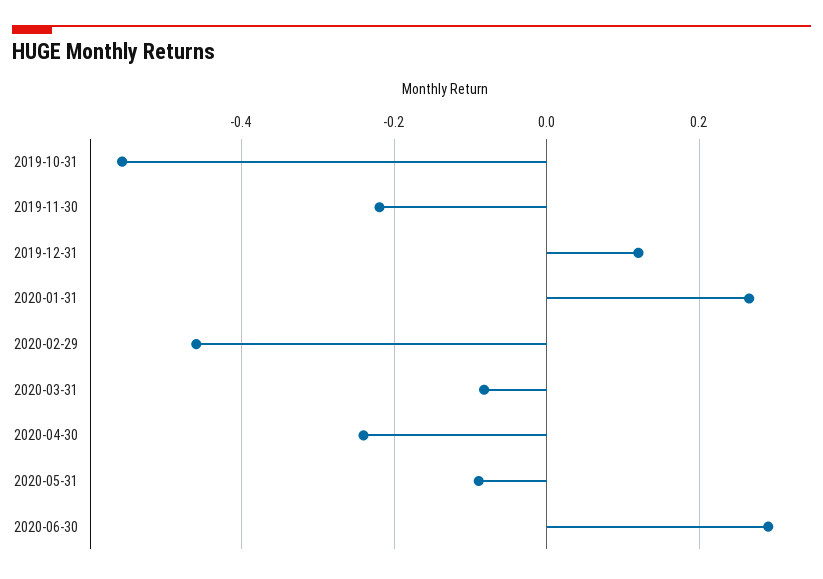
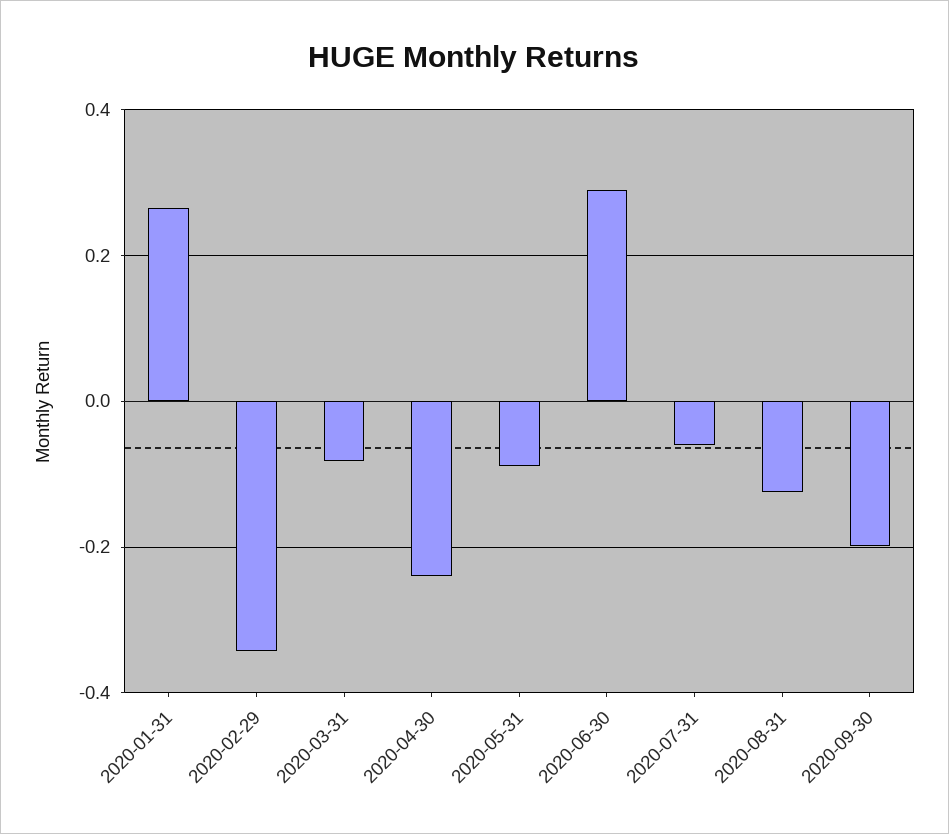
2019-10-31: -0.56 -> none
2019-11-30: -0.22 -> none
2019-12-31: 0.12 -> none
2020-02-29: -0.46 -> -0.34
2020-07-31: none -> -0.06
2020-08-31: none -> -0.12
2020-09-30: none -> -0.2

